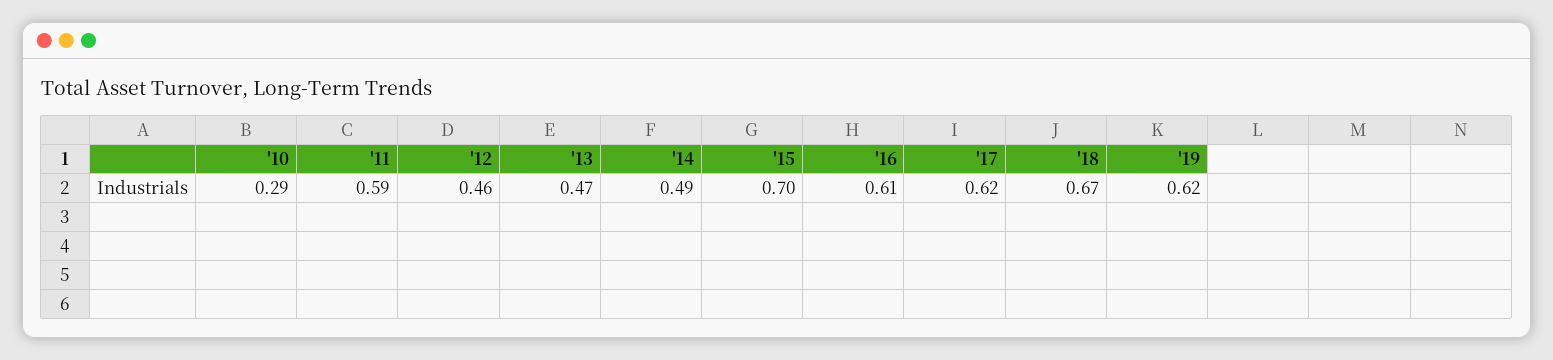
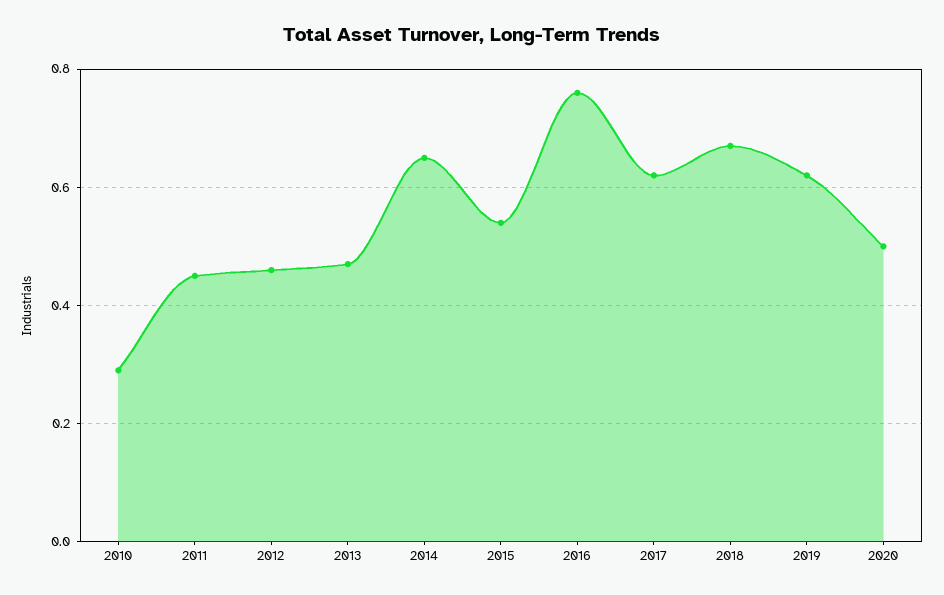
'11: 0.59 -> 0.45
'14: 0.49 -> 0.65
'15: 0.7 -> 0.55
'16: 0.61 -> 0.75
2020: none -> 0.5

